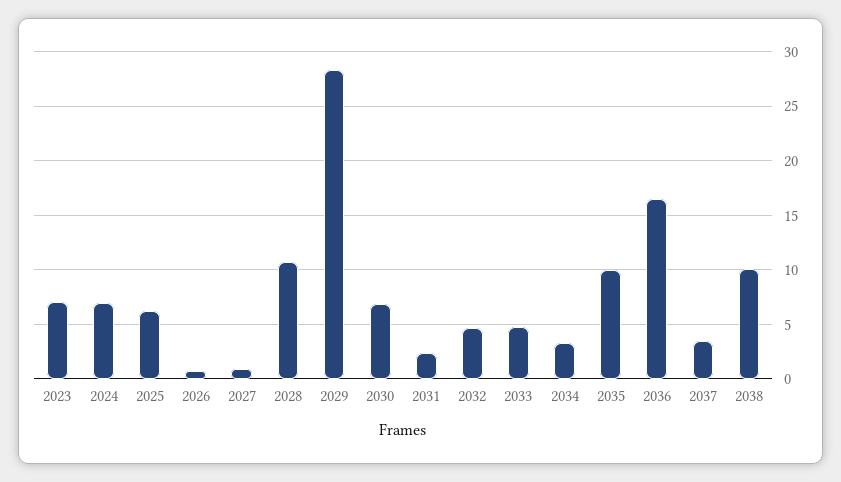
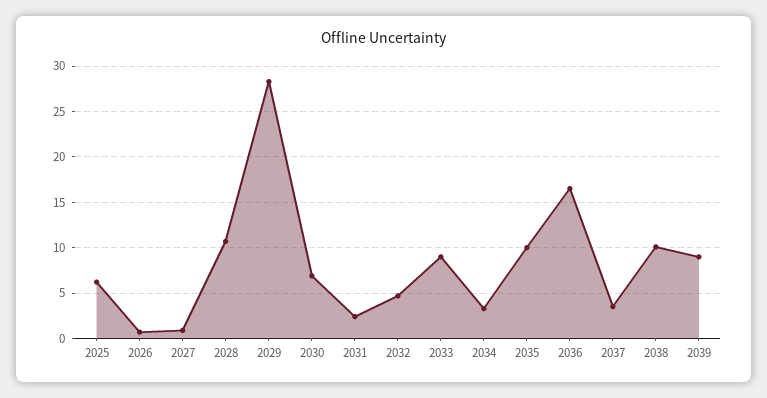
2023: 7 -> none
2024: 7 -> none
2033: 5 -> 9
2039: none -> 9

